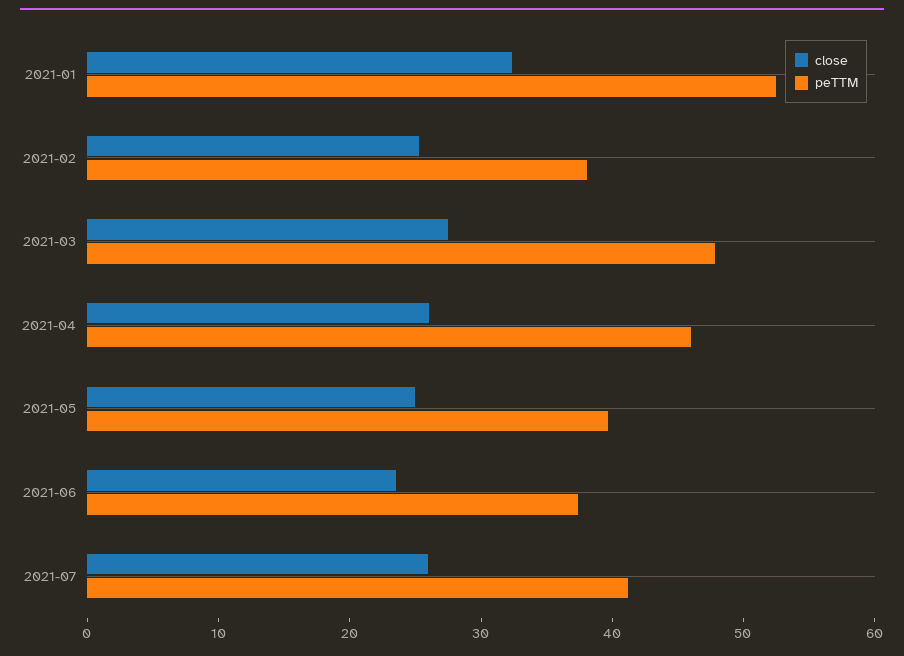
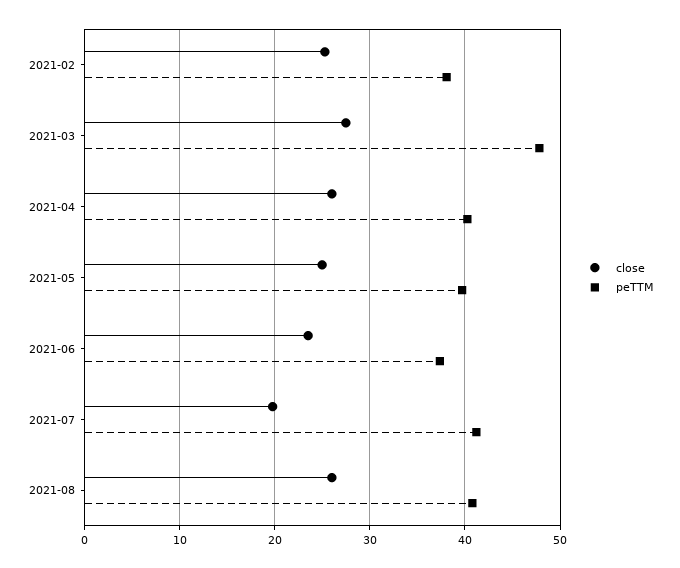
close, 2021-01: 32 -> none
peTTM, 2021-01: 52 -> none
peTTM, 2021-04: 46 -> 40
close, 2021-07: 26 -> 20
close, 2021-08: none -> 26
peTTM, 2021-08: none -> 41

